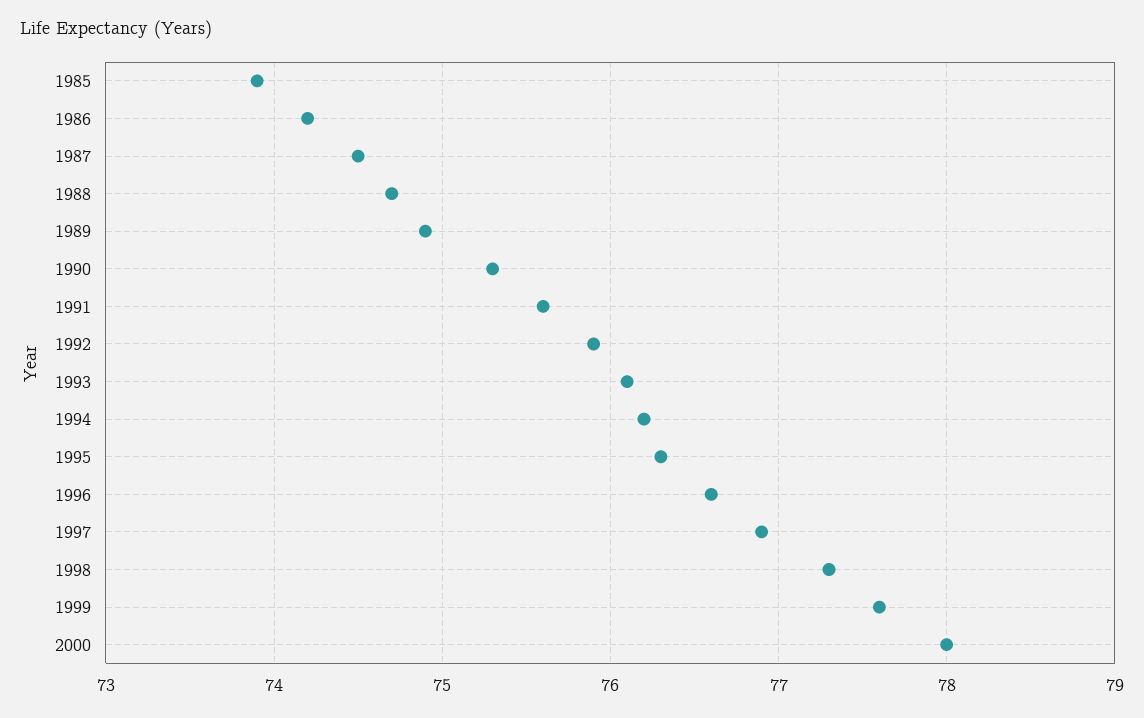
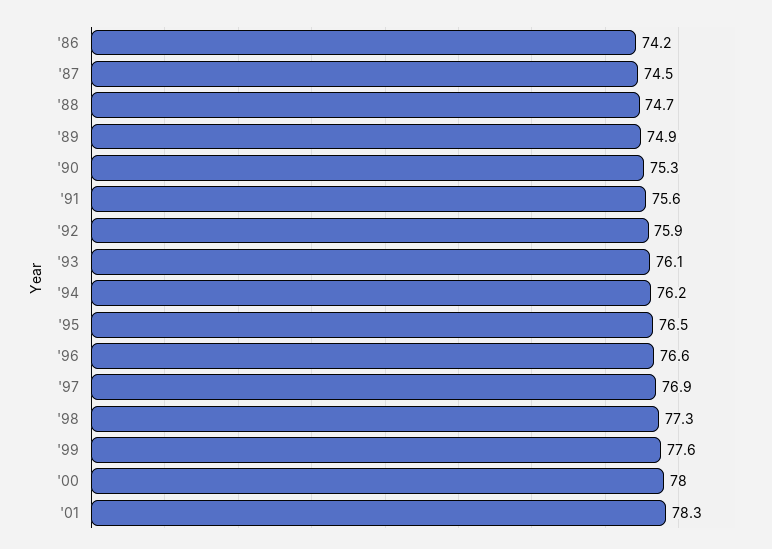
1985: 73.9 -> none
1995: 76.3 -> 76.5
'01: none -> 78.3

